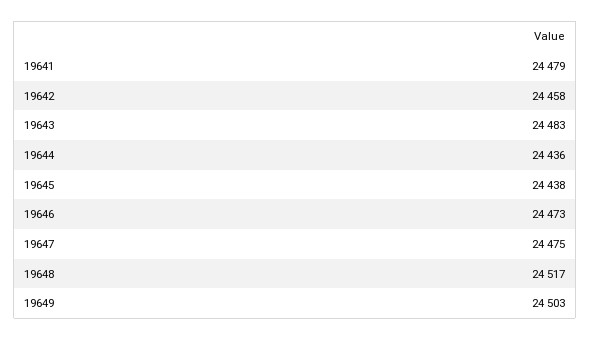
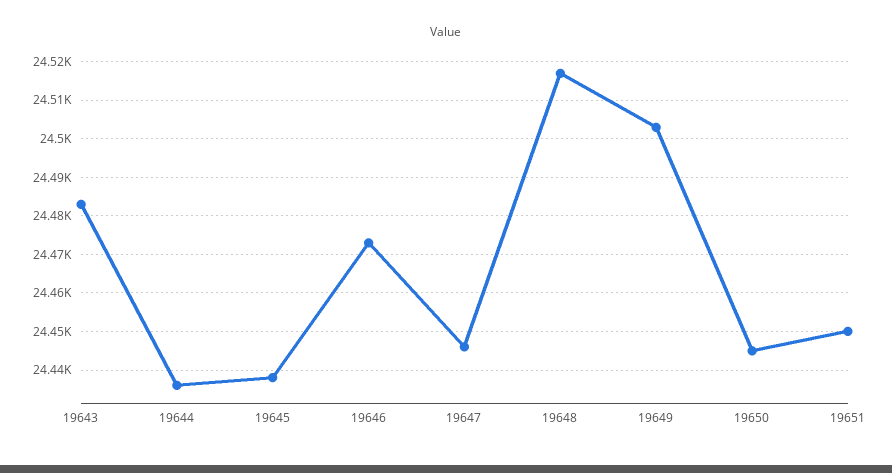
19641: 24479 -> none
19642: 24458 -> none
19647: 24475 -> 24445
19650: none -> 24445
19651: none -> 24450

